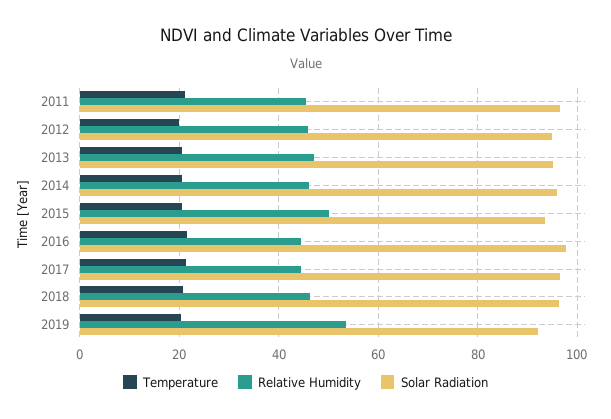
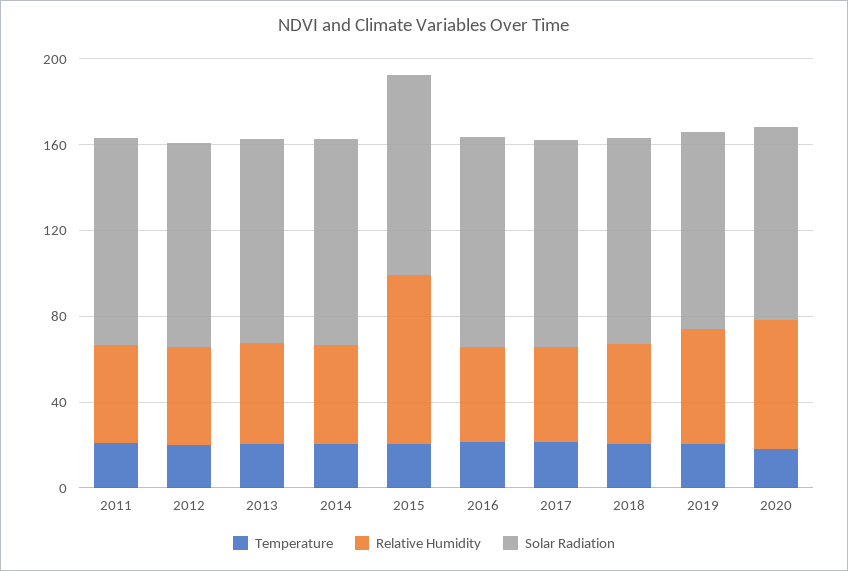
Relative Humidity, 2015: 50 -> 80
Temperature, 2020: none -> 20
Relative Humidity, 2020: none -> 60
Solar Radiation, 2020: none -> 90

